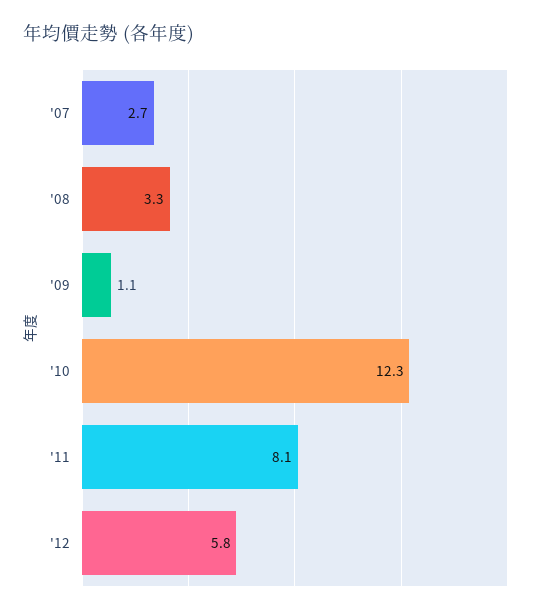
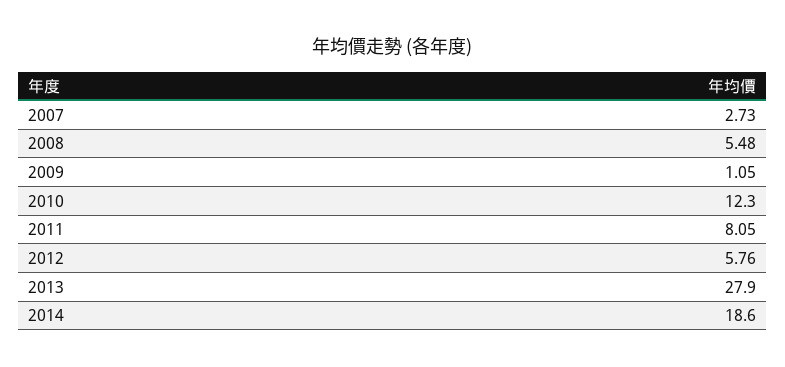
'08: 3.3 -> 5.48
2013: none -> 27.9
2014: none -> 18.6

